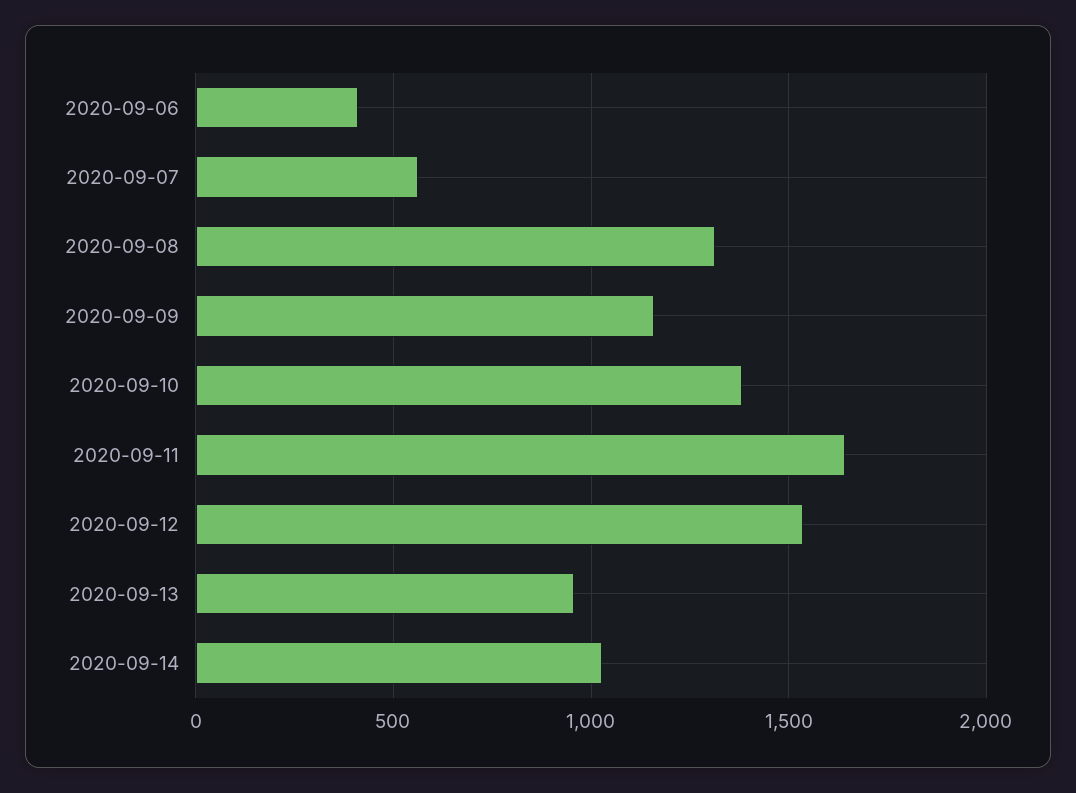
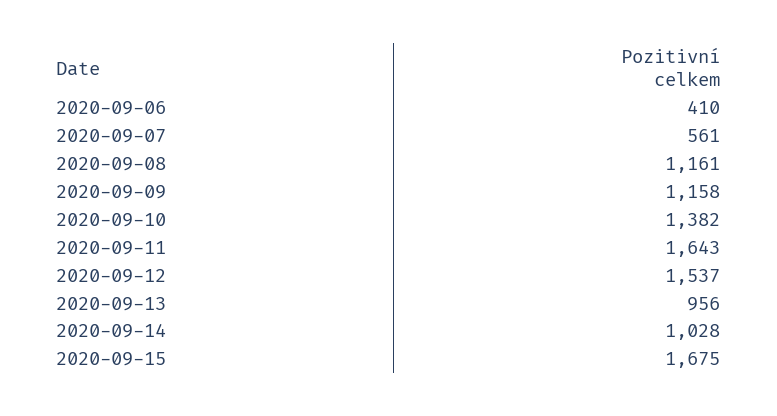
2020-09-08: 1300 -> 1161
2020-09-15: none -> 1675

